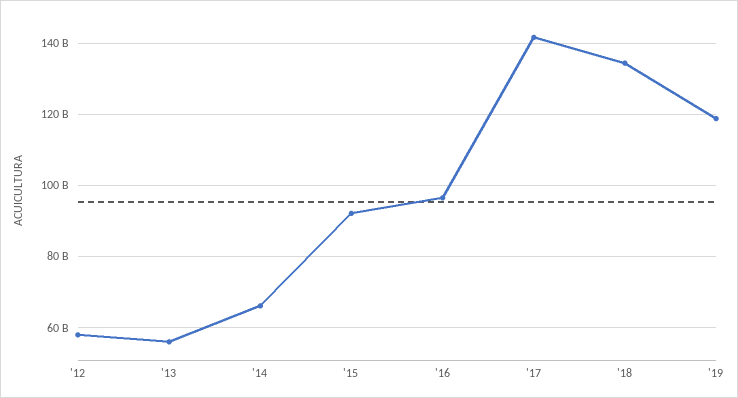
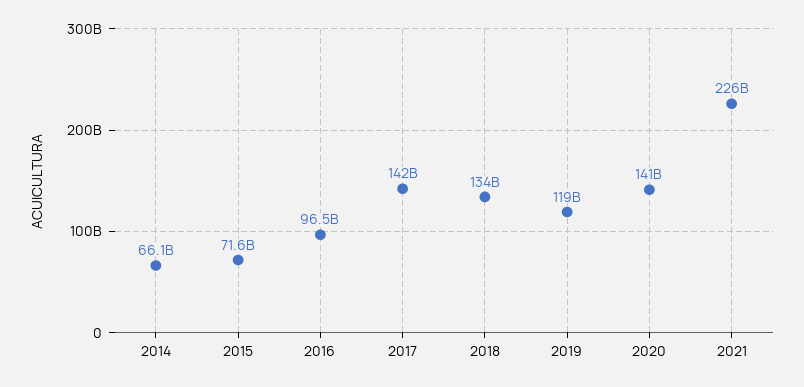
'12: 58000000000 -> none
'13: 56000000000 -> none
'15: 92000000000 -> 71600000000
2020: none -> 141000000000
2021: none -> 226000000000

